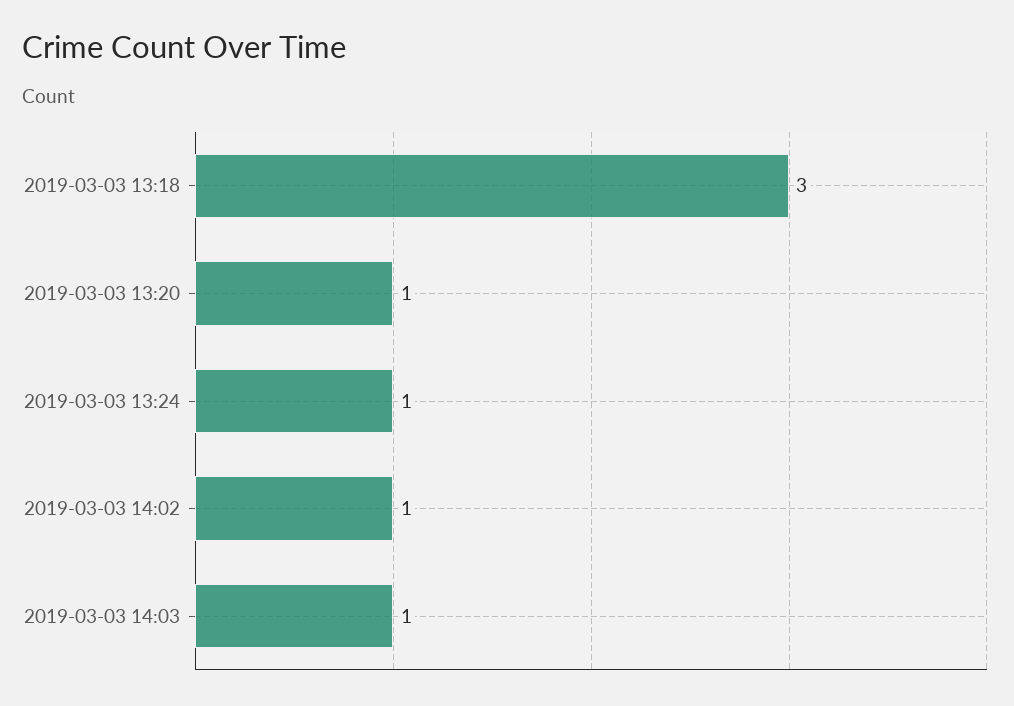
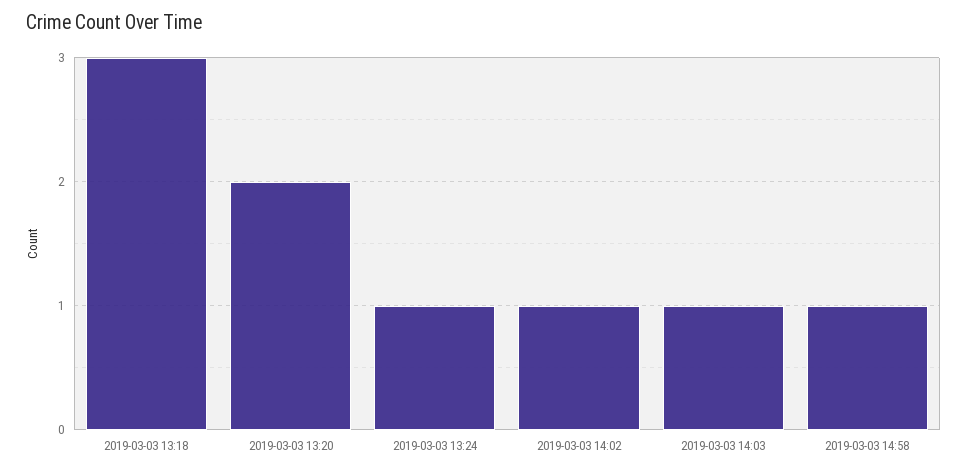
2019-03-03 13:20: 1 -> 2
2019-03-03 14:58: none -> 1

